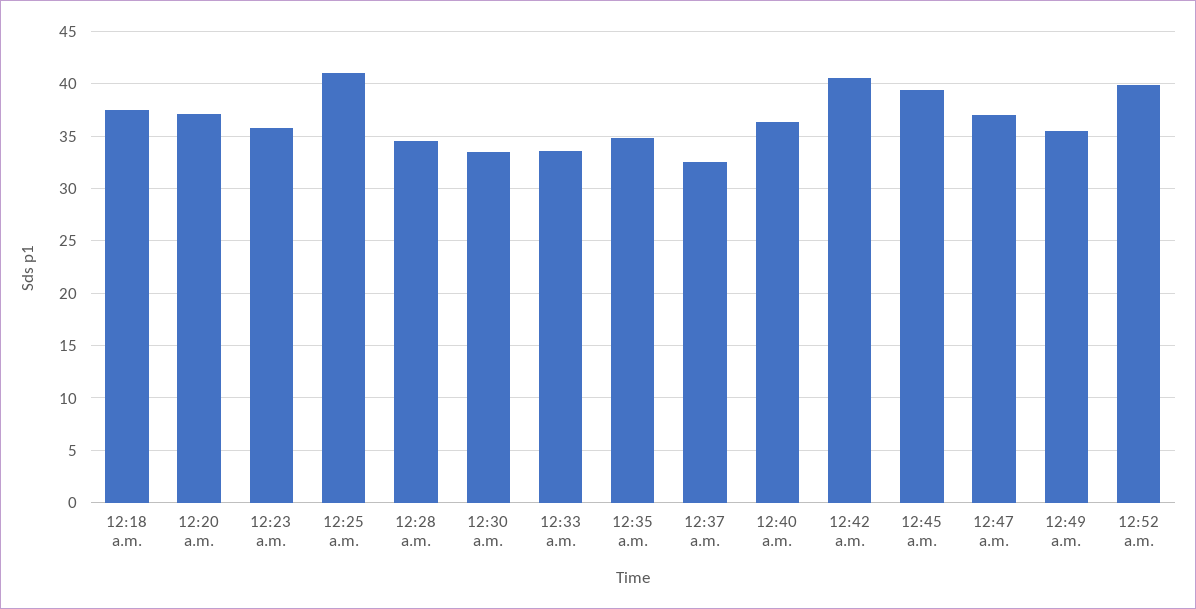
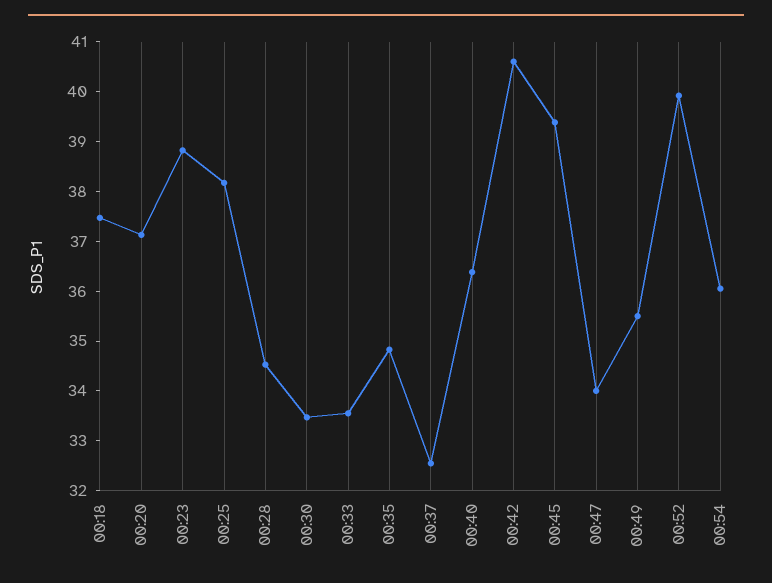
12:23 a.m.: 36 -> 38.8
12:25 a.m.: 41 -> 38.2
12:47 a.m.: 37 -> 34
00:54: none -> 36

